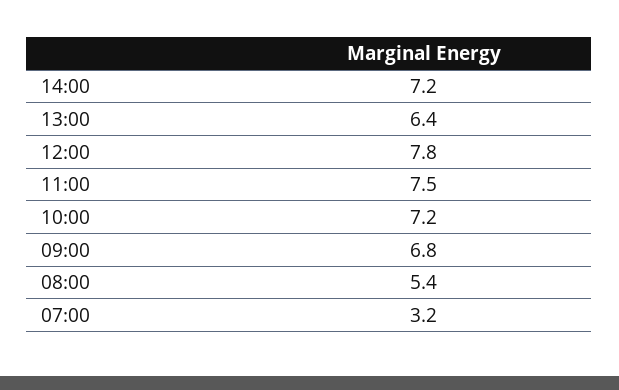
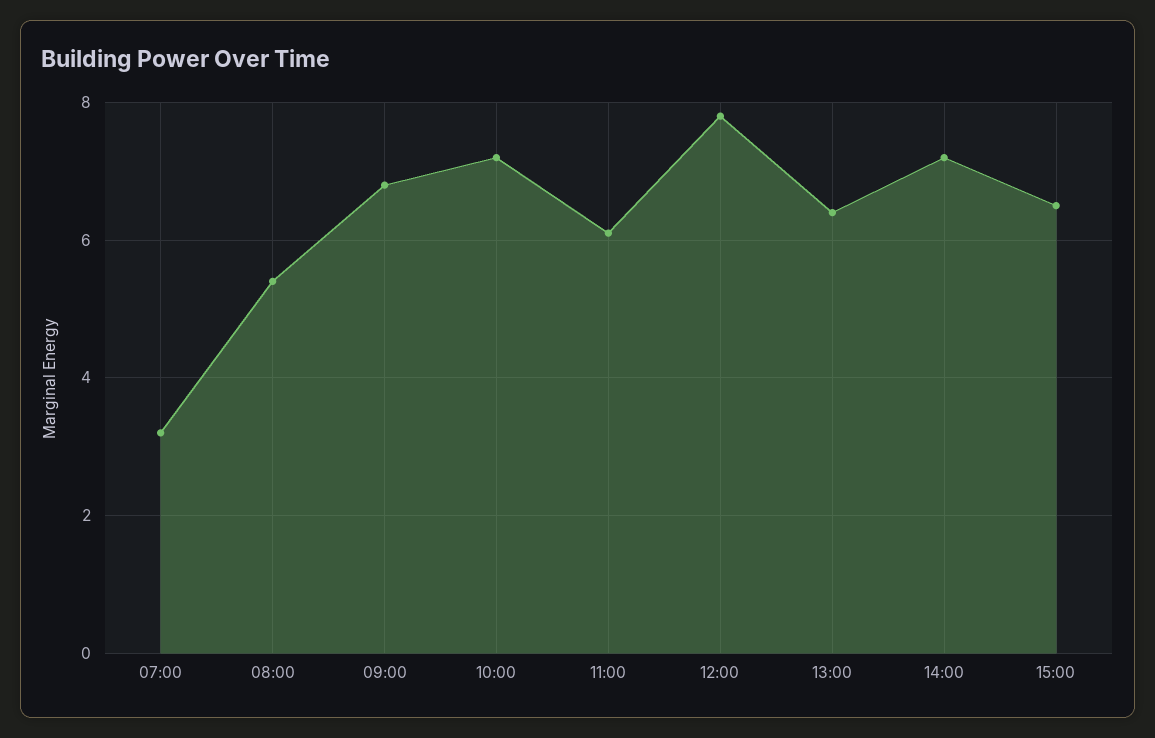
11:00: 7.5 -> 6
15:00: none -> 6.5

